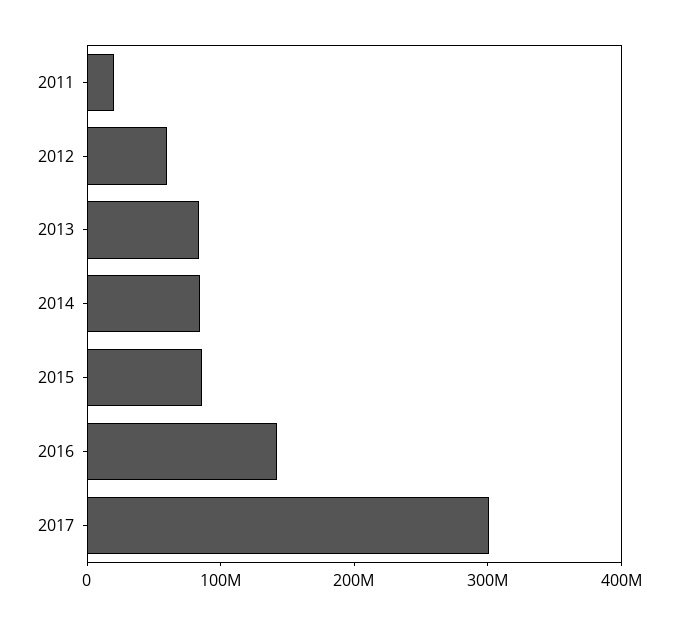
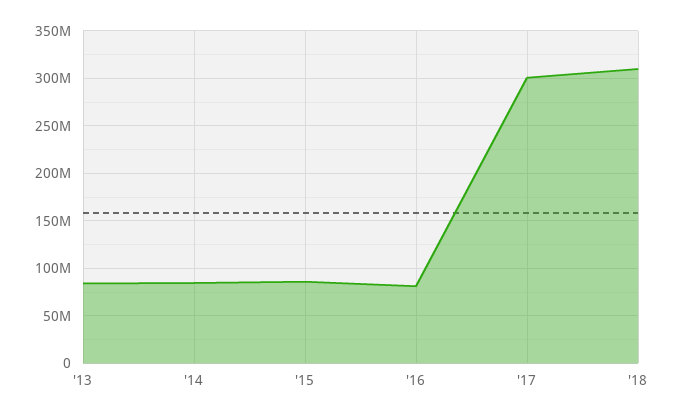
2011: 20000000 -> none
2012: 60000000 -> none
2016: 140000000 -> 80000000
'18: none -> 310000000

